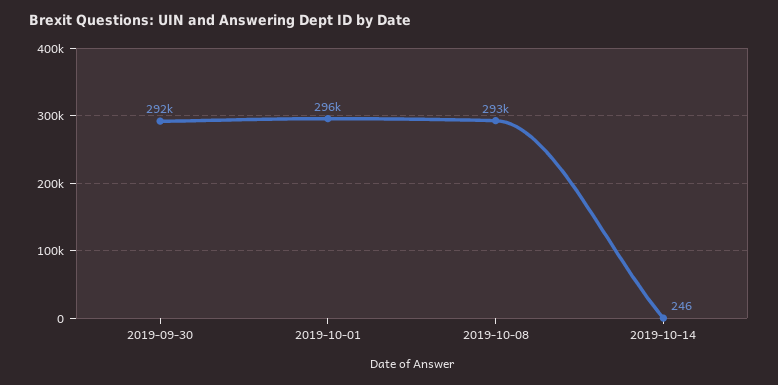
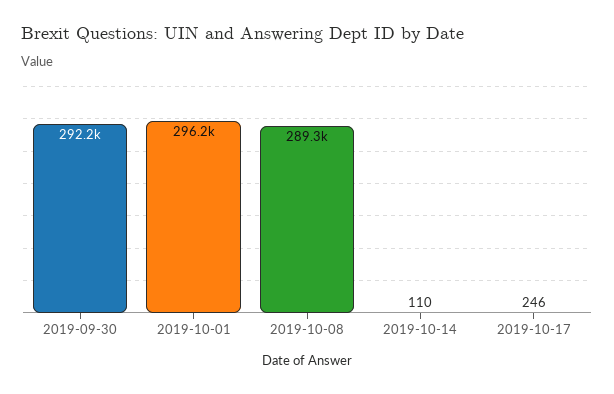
2019-10-08: 293000 -> 289300
2019-10-14: 246 -> 110
2019-10-17: none -> 246

